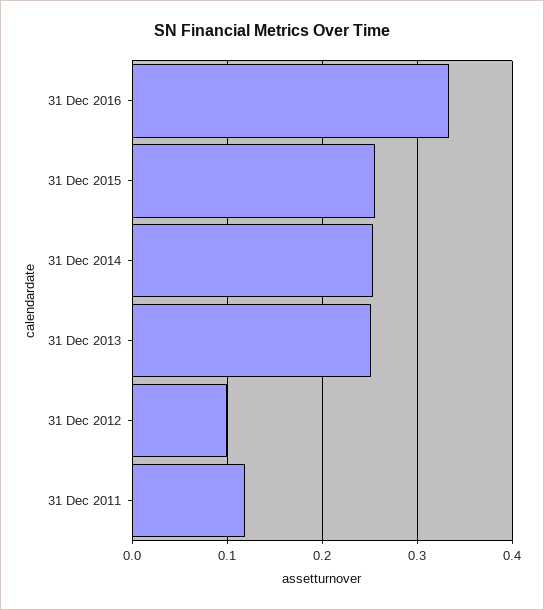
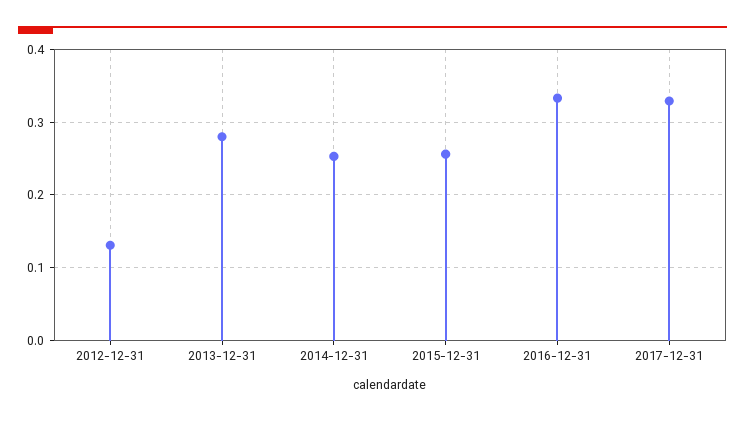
31 Dec 2013: 0.25 -> 0.28
31 Dec 2012: 0.1 -> 0.13
31 Dec 2011: 0.12 -> none
2017-12-31: none -> 0.33

